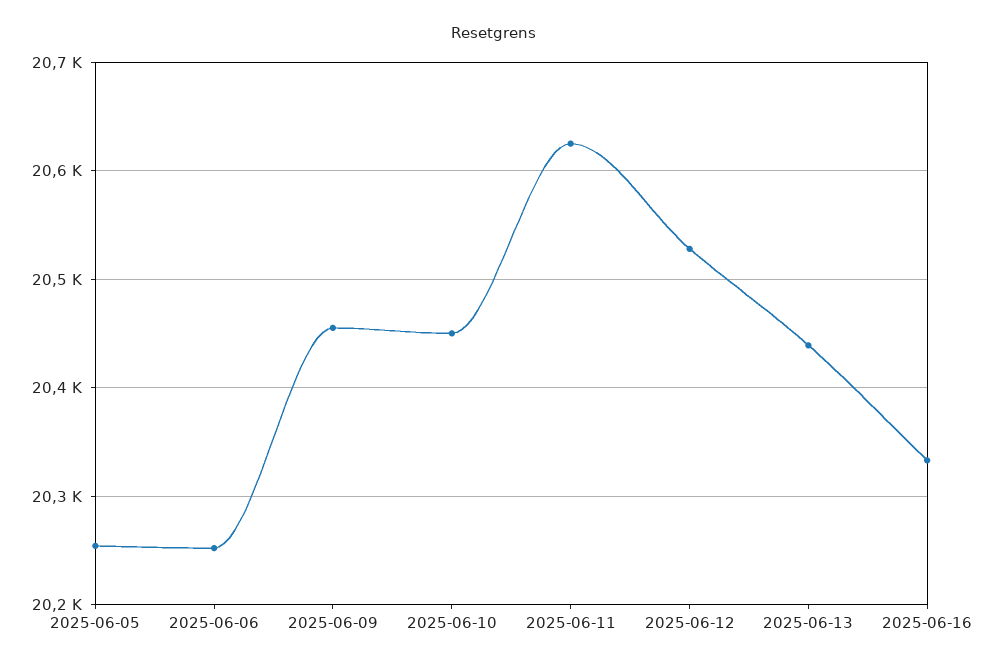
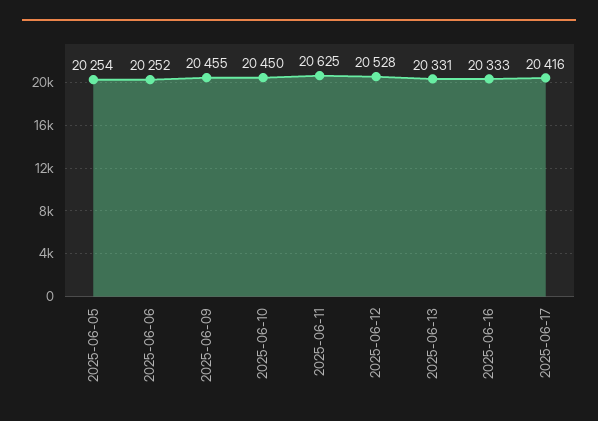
2025-06-13: 20440 -> 20331
2025-06-17: none -> 20416

